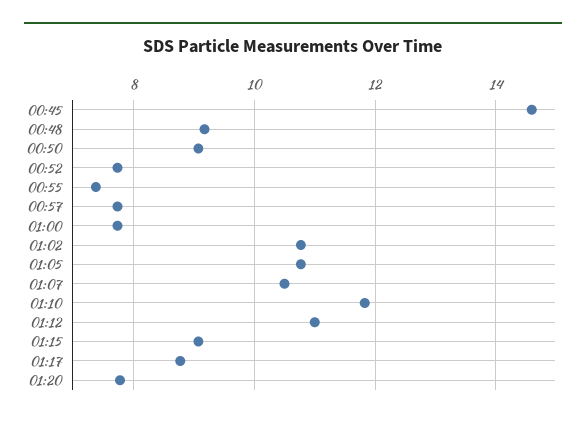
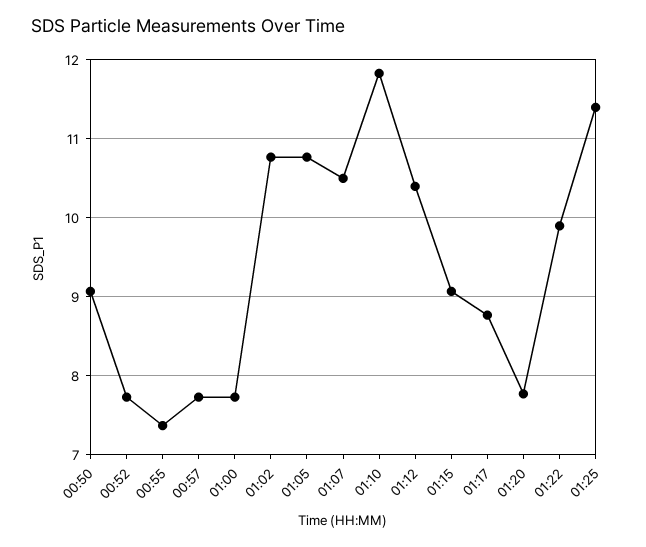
00:45: 14.6 -> none
00:48: 9.2 -> none
01:12: 11 -> 10.4
01:22: none -> 9.9
01:25: none -> 11.4

